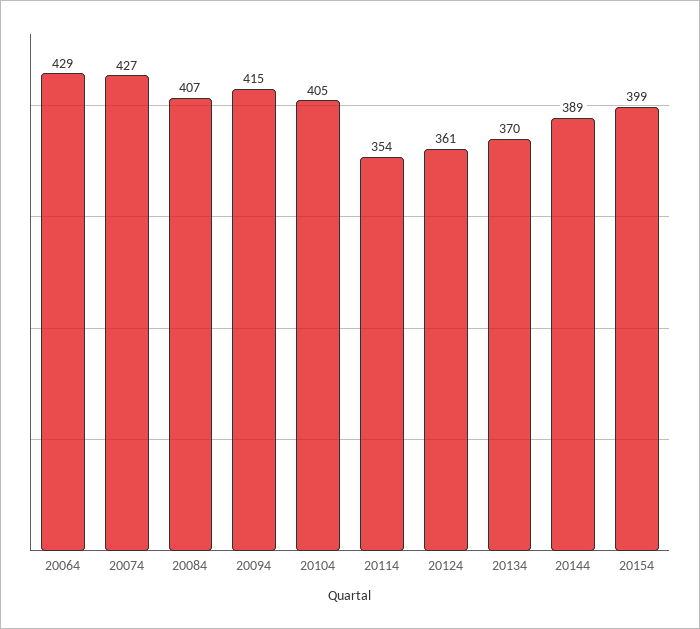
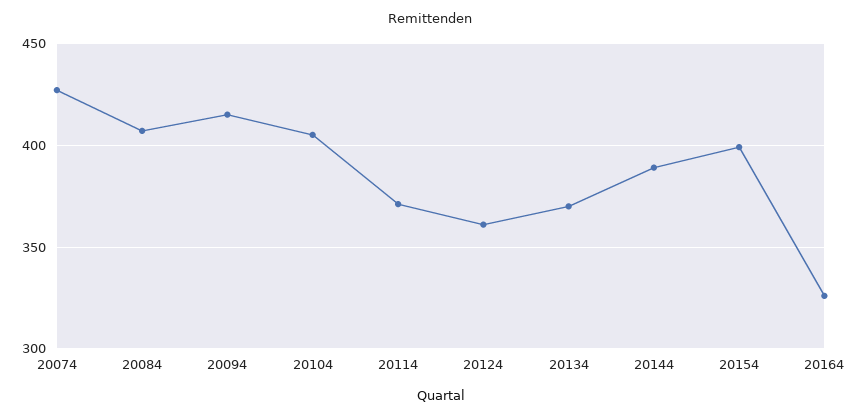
20064: 429 -> none
20114: 354 -> 370
20164: none -> 325

